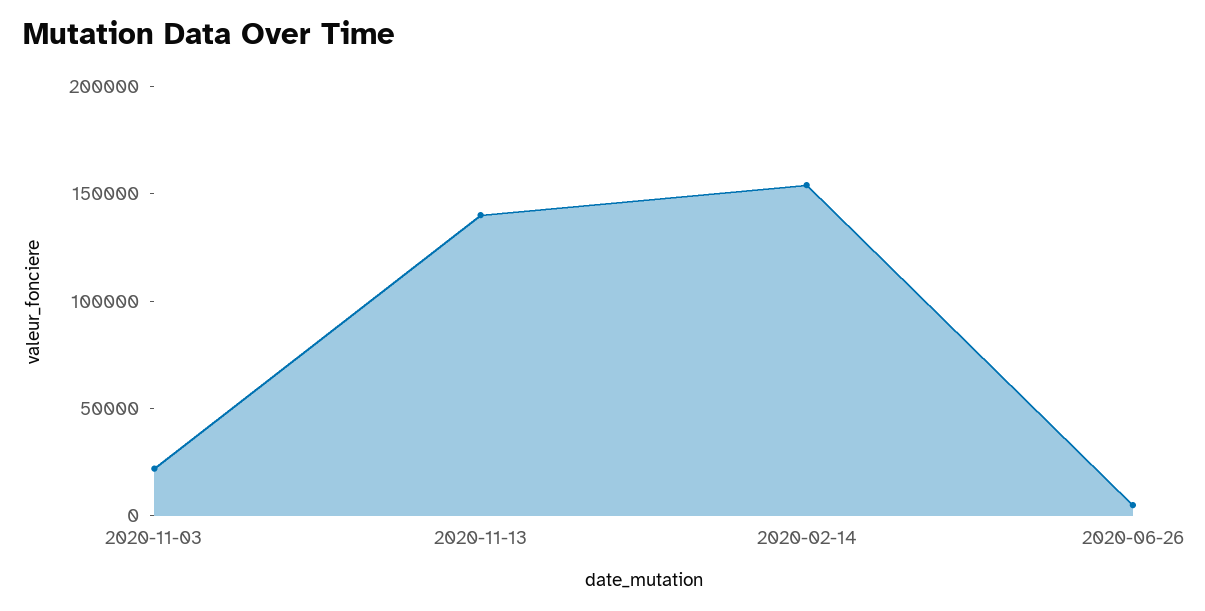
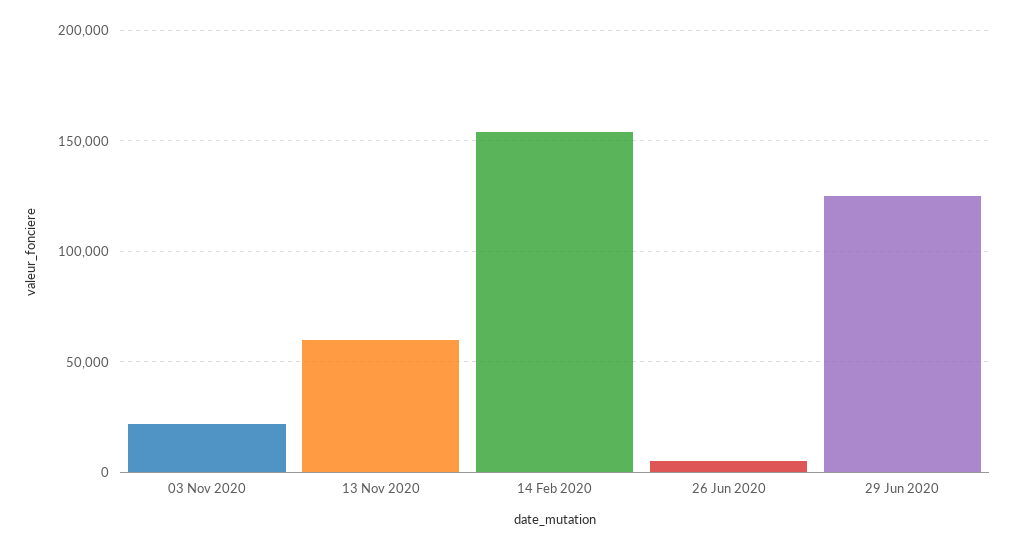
2020-11-13: 140000 -> 60000
29 Jun 2020: none -> 125000

